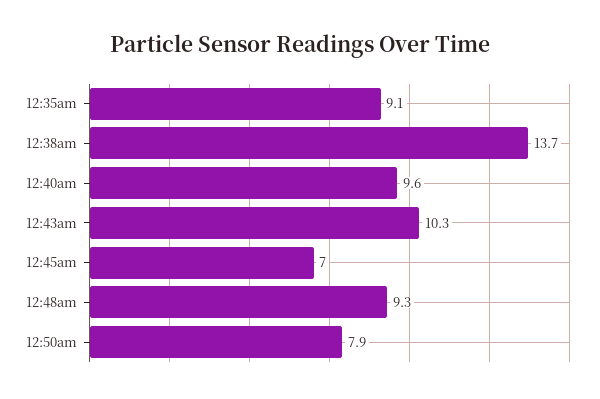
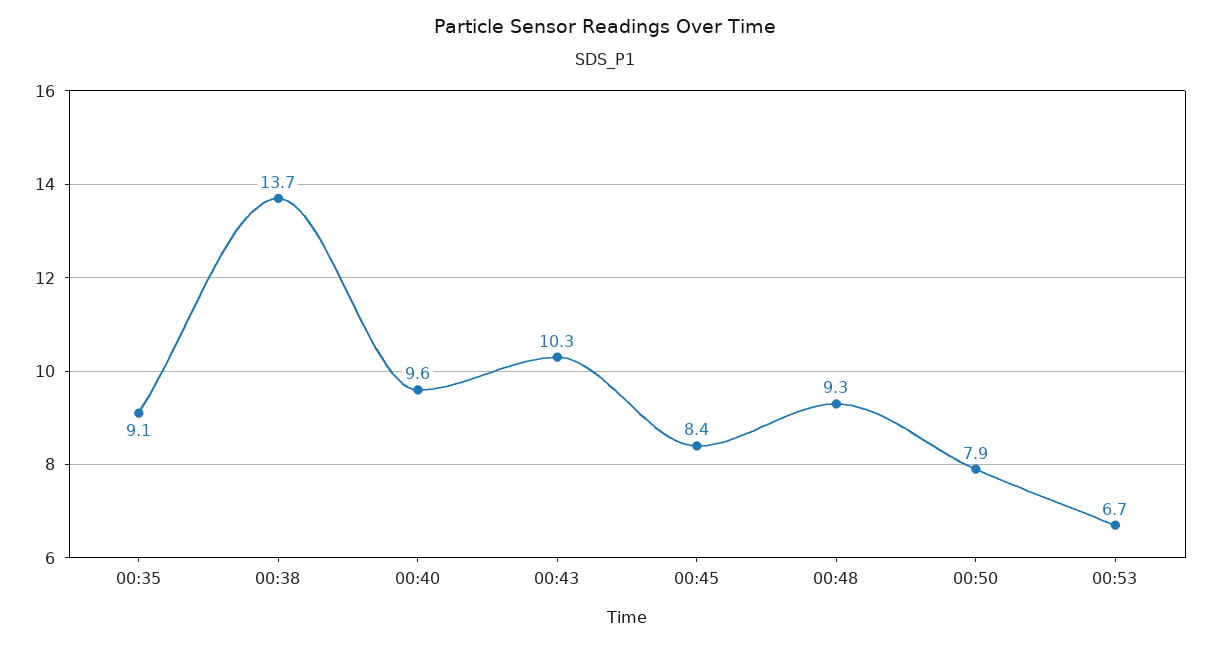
12:45am: 7 -> 8.4
00:53: none -> 6.7

